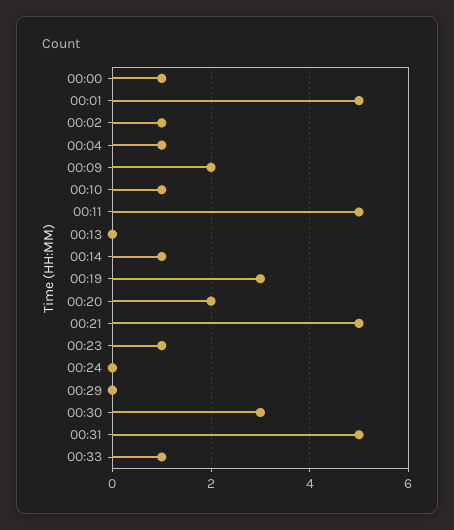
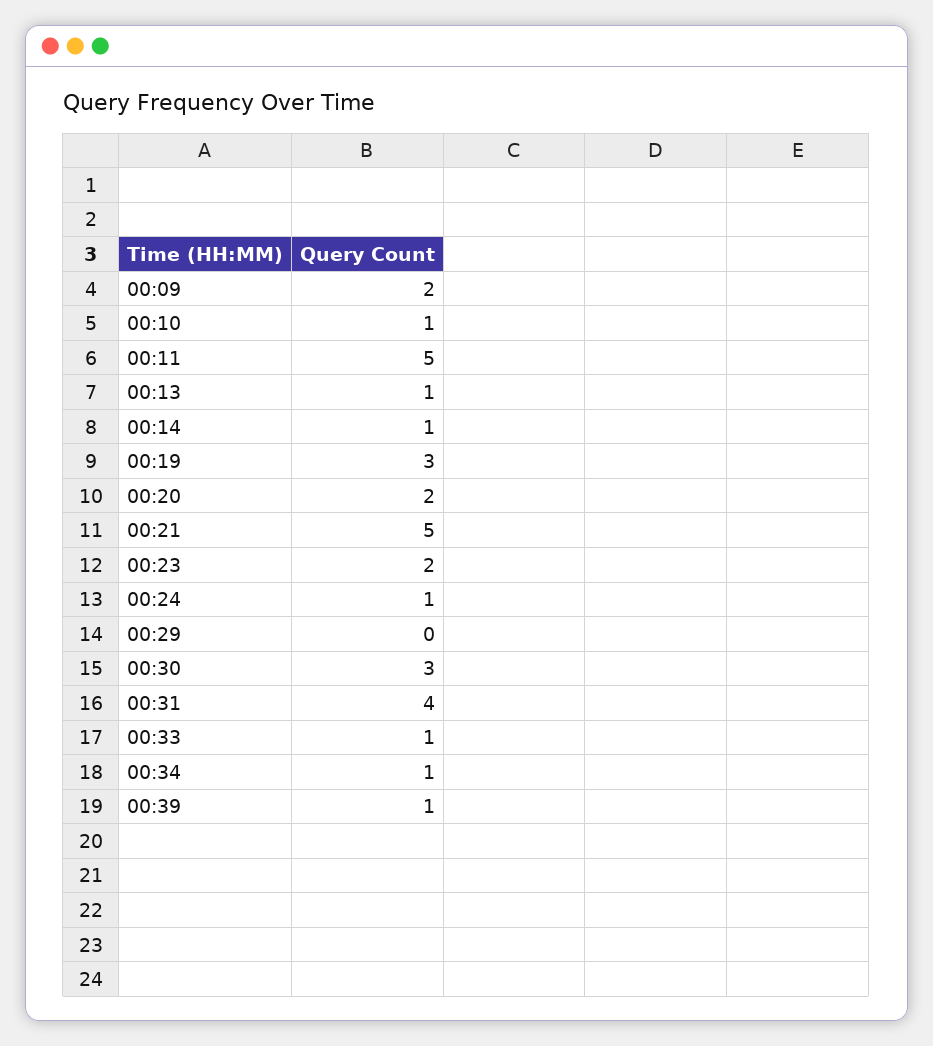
00:00: 1 -> none
00:01: 5 -> none
00:02: 1 -> none
00:04: 1 -> none
00:13: 0 -> 1
00:23: 1 -> 2
00:24: 0 -> 1
00:31: 5 -> 4
00:34: none -> 1
00:39: none -> 1

